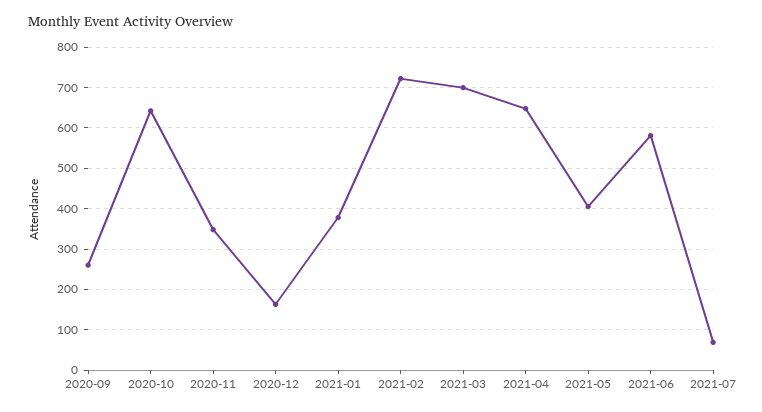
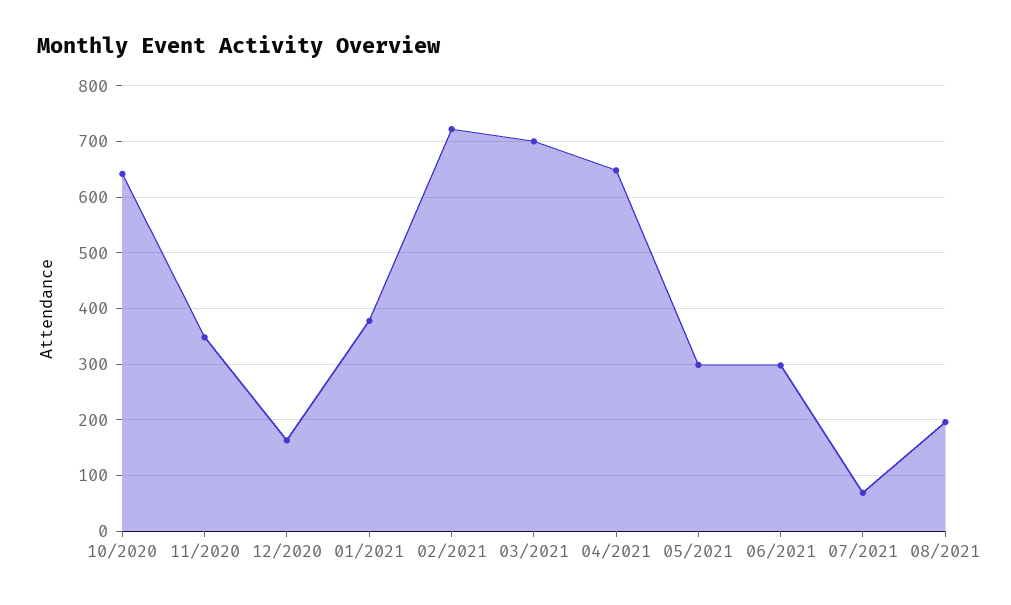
2020-09: 260 -> none
2021-05: 400 -> 300
2021-06: 580 -> 300
08/2021: none -> 200

